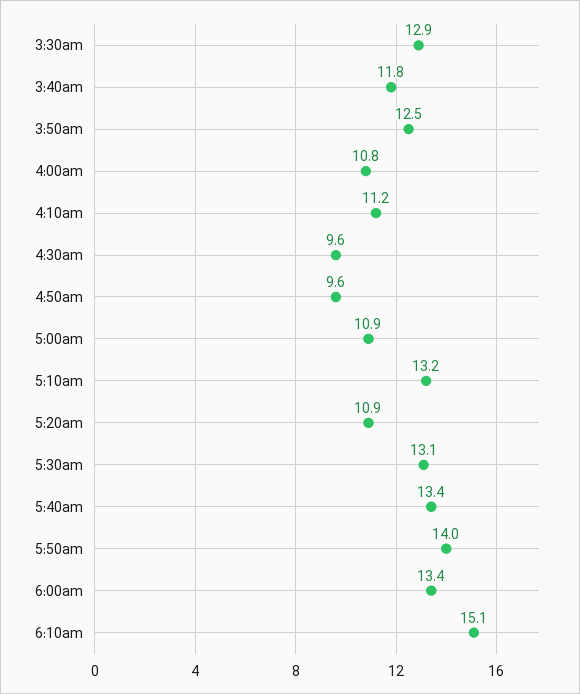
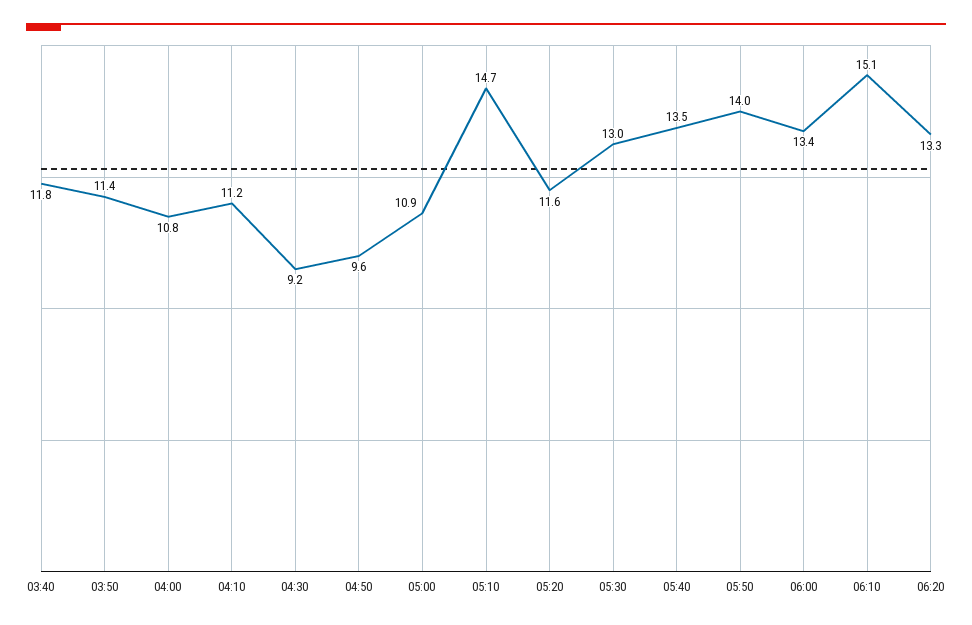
3:30am: 12.9 -> none
3:50am: 12.5 -> 11.4
4:30am: 9.6 -> 9.2
5:10am: 13.2 -> 14.7
5:20am: 10.9 -> 11.6
5:30am: 13.1 -> 13
5:40am: 13.4 -> 13.5
06:20: none -> 13.3

